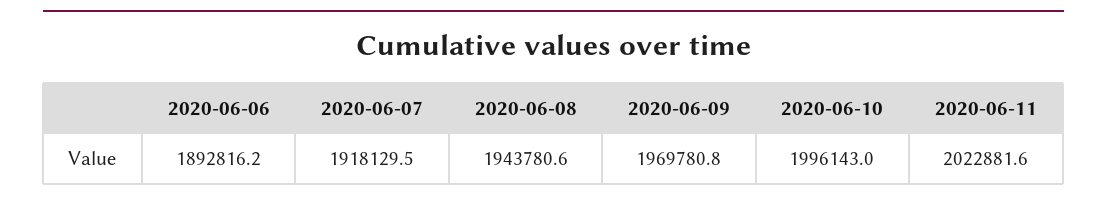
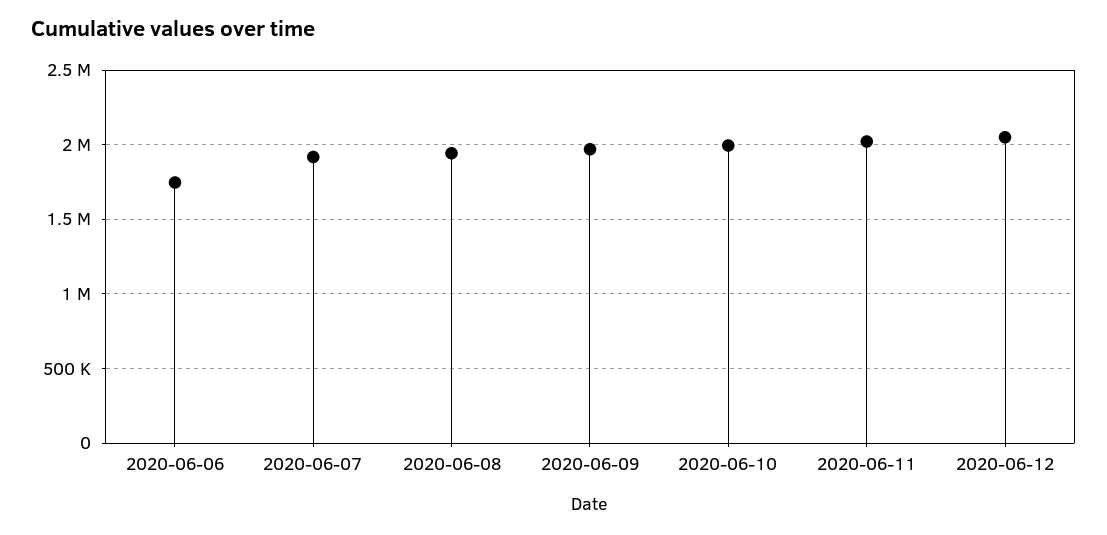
2020-06-06: 1892816.2 -> 1750000
2020-06-12: none -> 2050000

